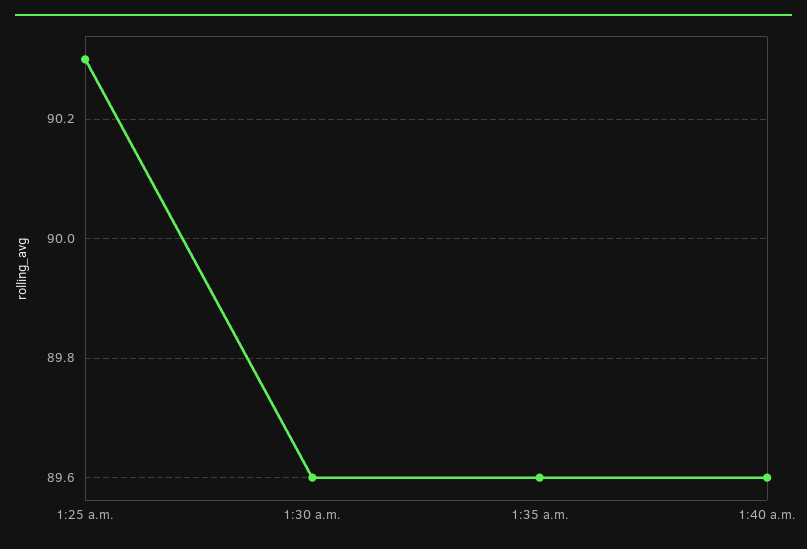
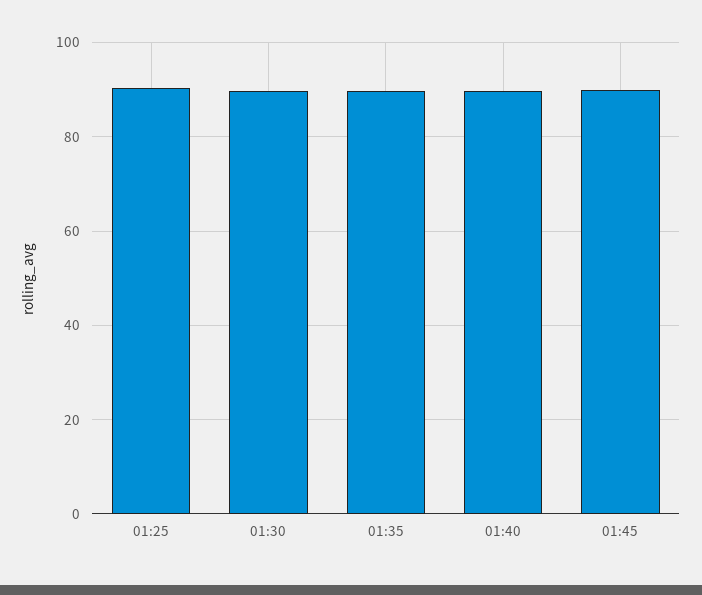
01:45: none -> 90

